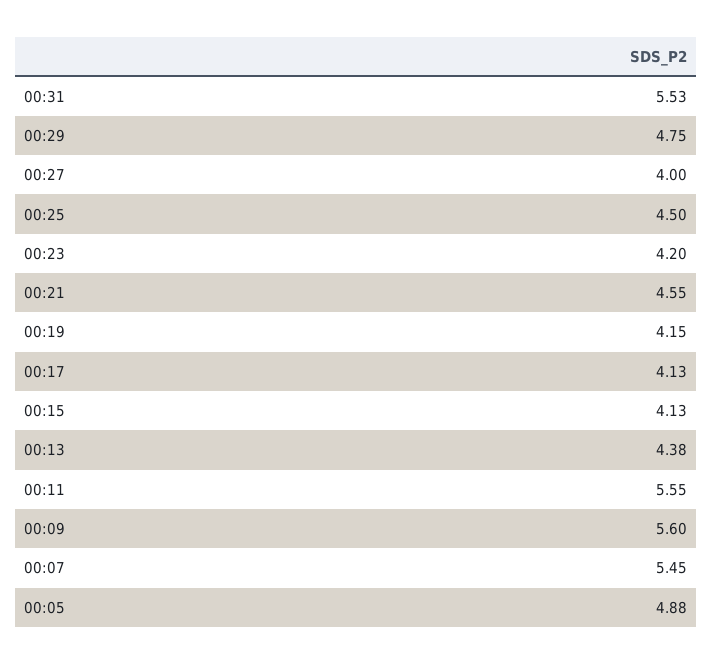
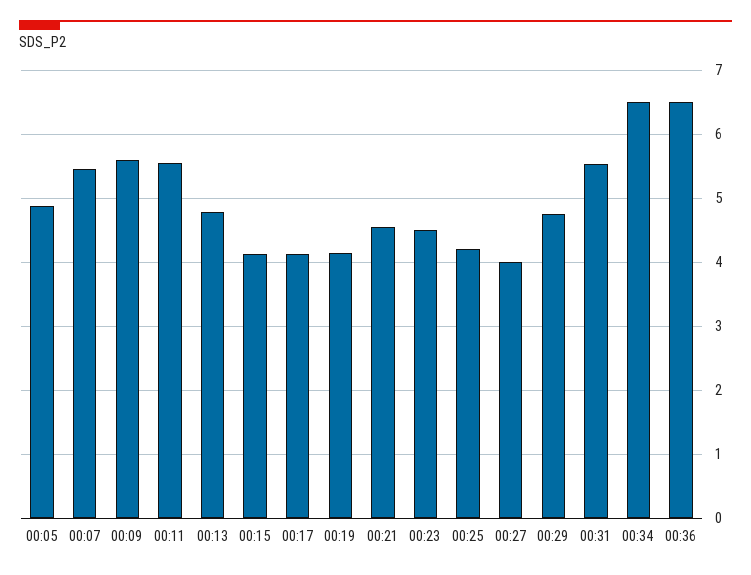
00:25: 4.5 -> 4.2
00:23: 4.2 -> 4.5
00:13: 4.38 -> 4.8
00:34: none -> 6.5
00:36: none -> 6.5

